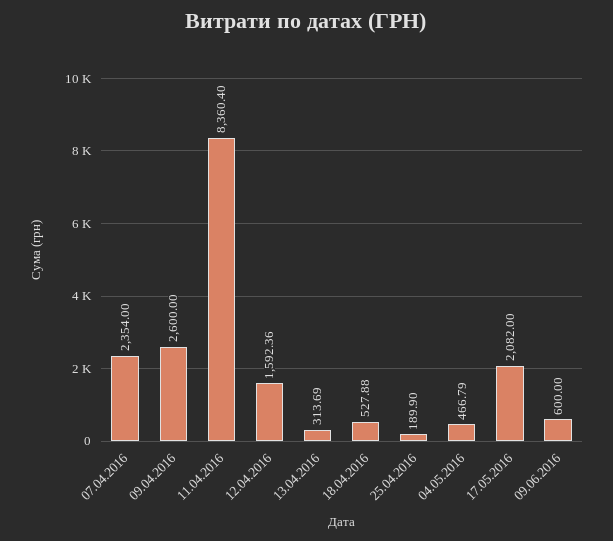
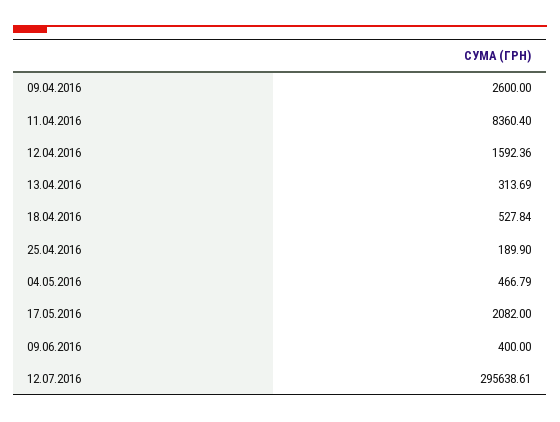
07.04.2016: 2354 -> none
18.04.2016: 527.88 -> 527.84
09.06.2016: 600 -> 400
12.07.2016: none -> 295638.61

